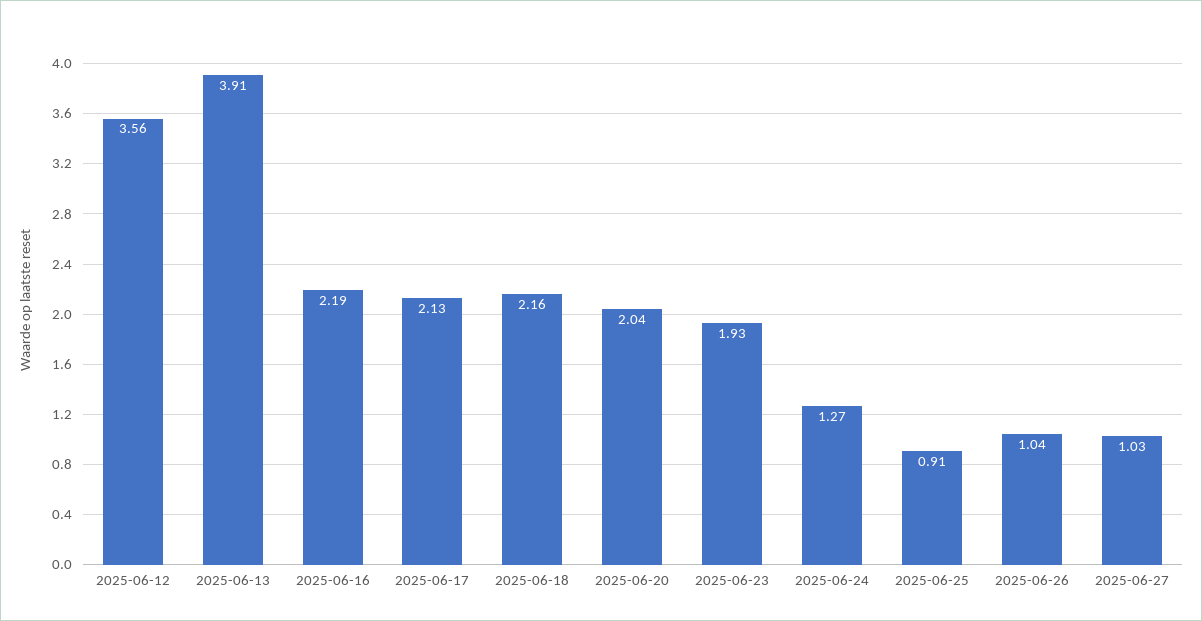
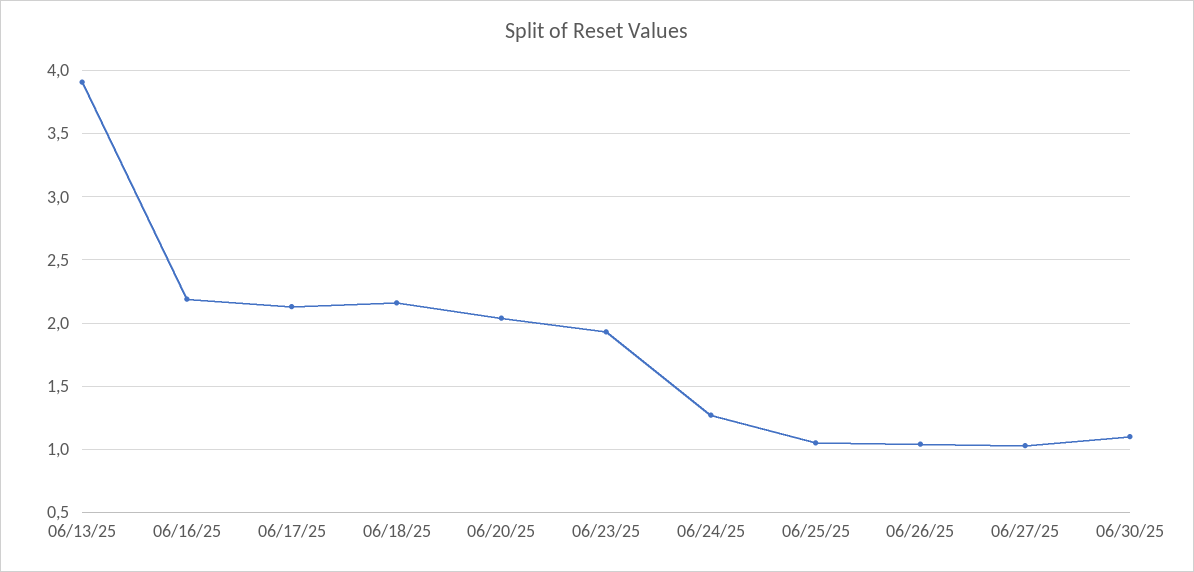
2025-06-12: 3.56 -> none
2025-06-25: 0.91 -> 1.05
06/30/25: none -> 1.1

